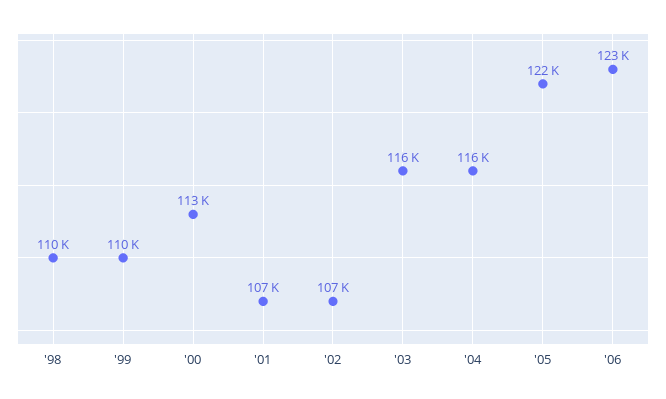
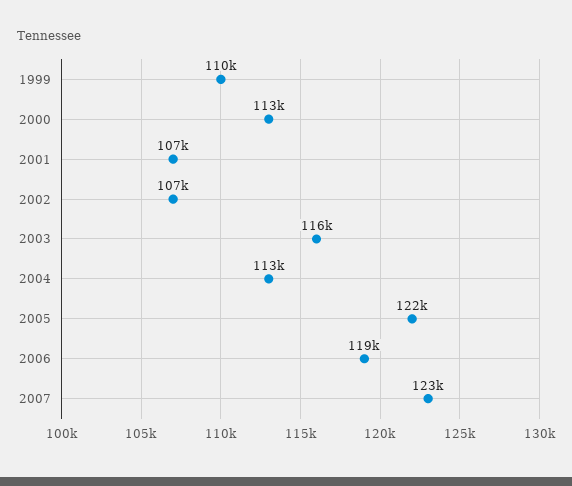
'98: 110000 -> none
'04: 116000 -> 113000
'06: 123000 -> 119000
2007: none -> 123000

